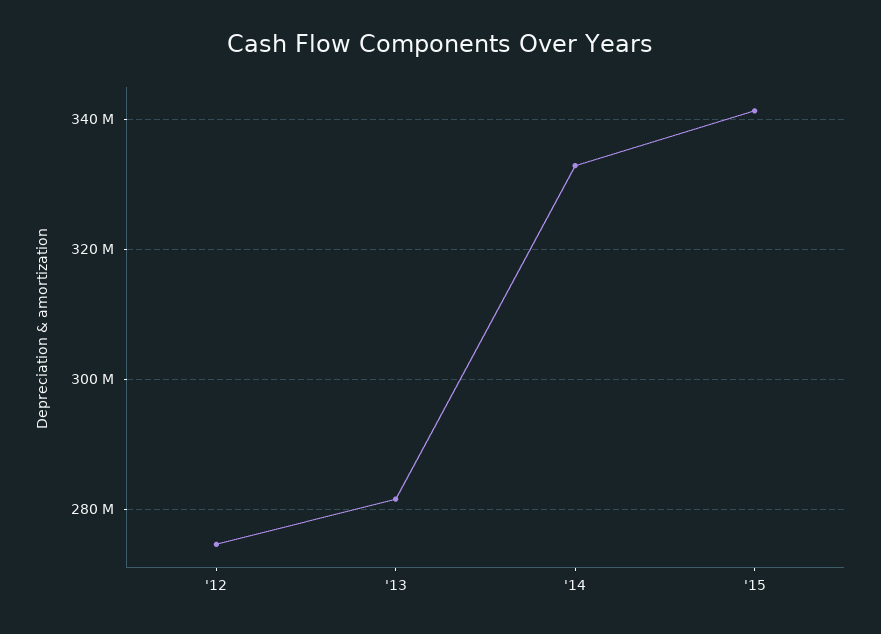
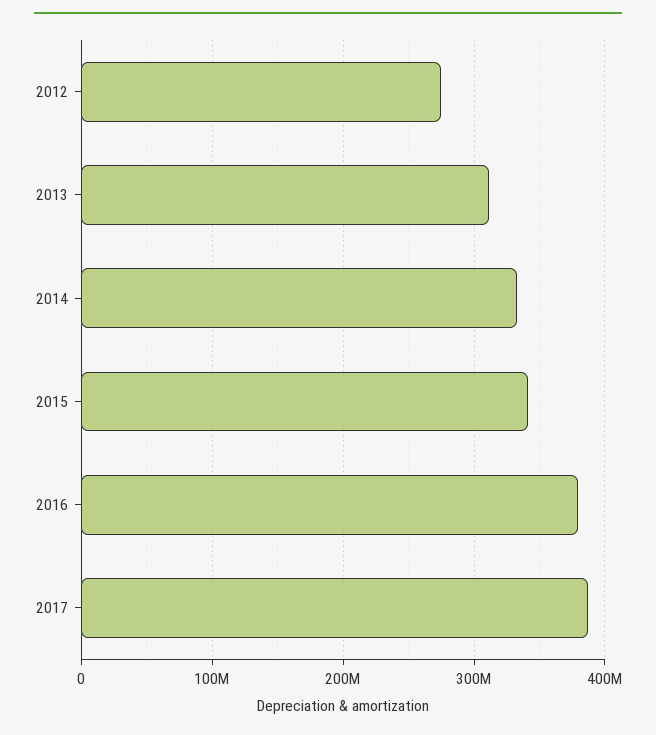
'13: 282000000 -> 310000000
2016: none -> 380000000
2017: none -> 390000000

